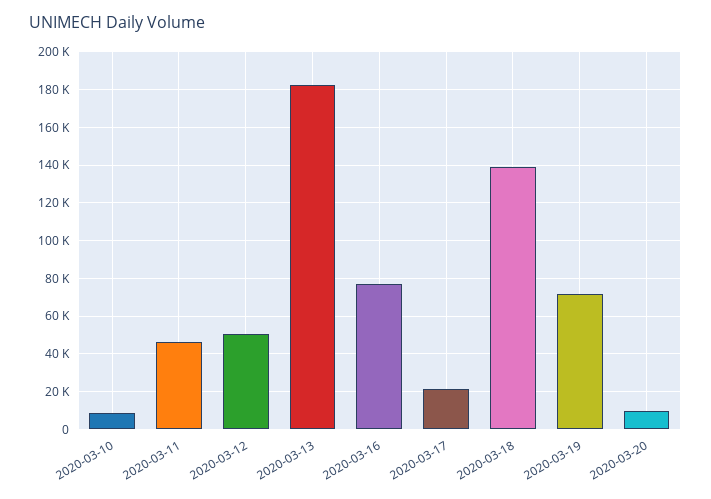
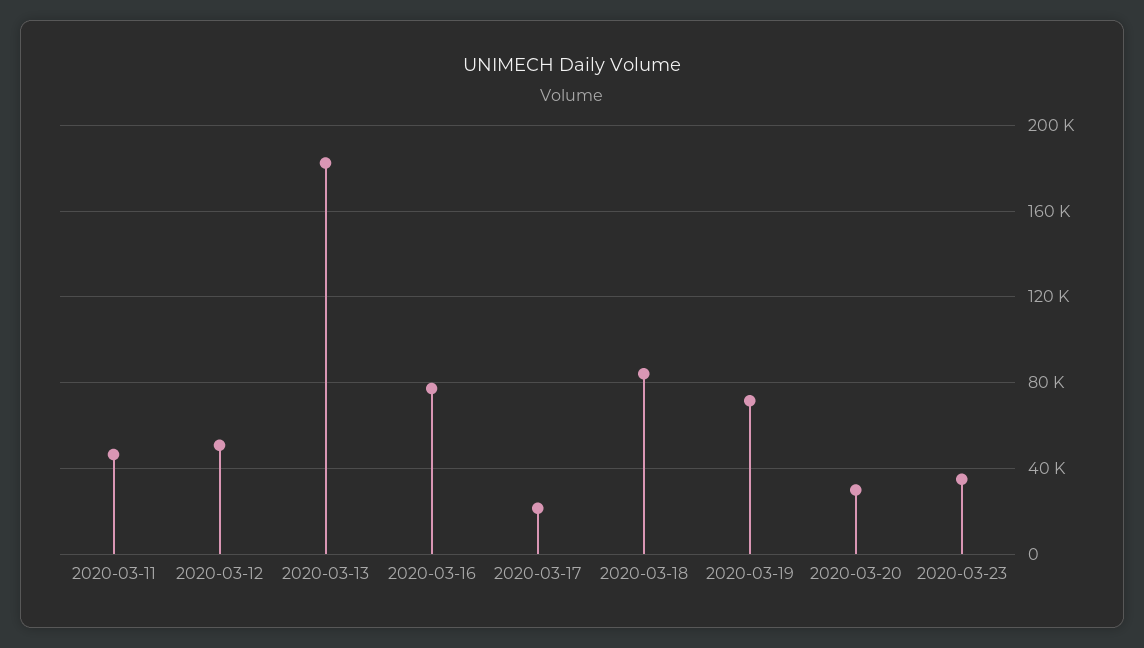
2020-03-10: 10000 -> none
2020-03-18: 140000 -> 85000
2020-03-20: 10000 -> 30000
2020-03-23: none -> 35000

